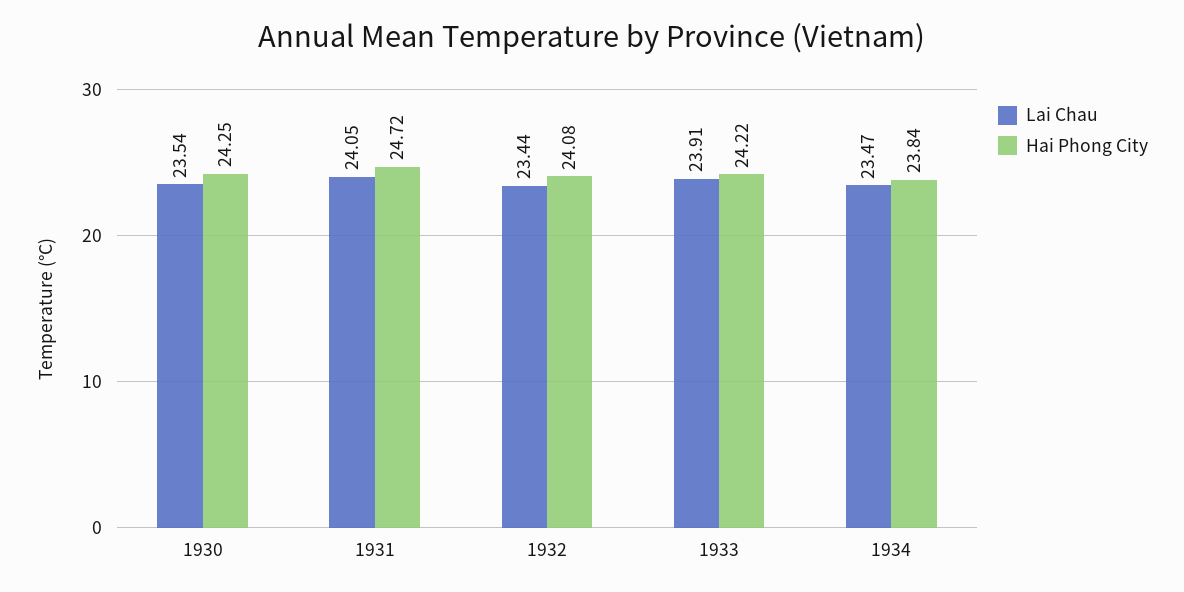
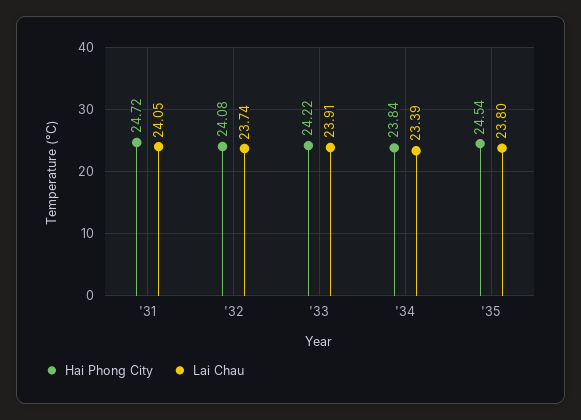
Lai Chau, 1930: 23.54 -> none
Hai Phong City, 1930: 24.25 -> none
Lai Chau, 1932: 23.44 -> 23.74
Lai Chau, 1934: 23.47 -> 23.39
Hai Phong City, '35: none -> 24.54
Lai Chau, '35: none -> 23.8

